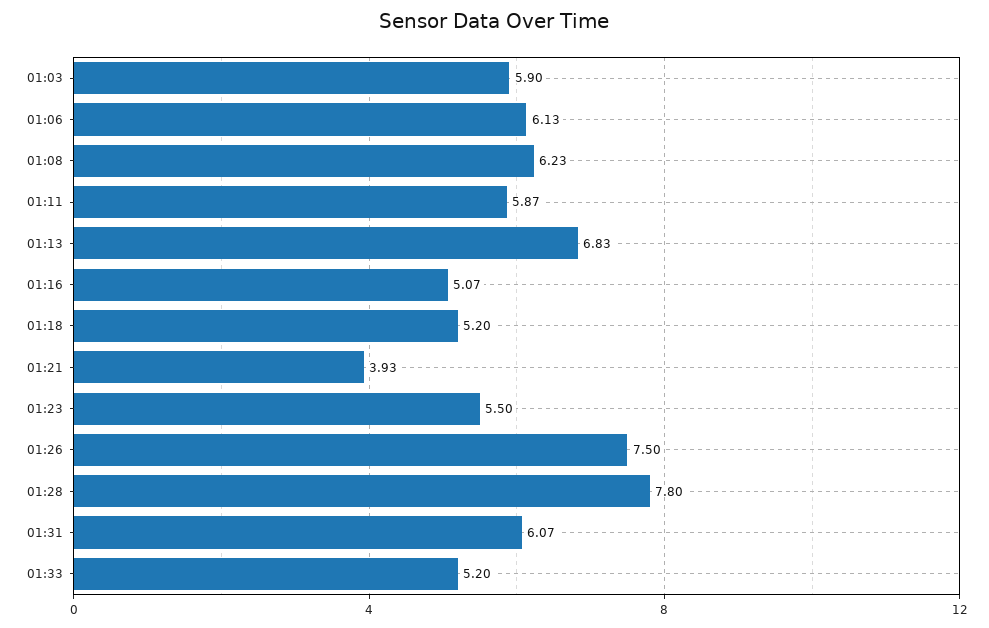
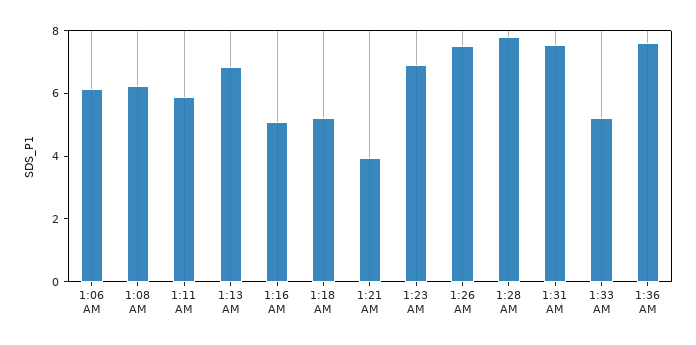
01:03: 5.9 -> none
01:23: 5.5 -> 7
01:31: 6.07 -> 7.5
1:36 AM: none -> 7.5

